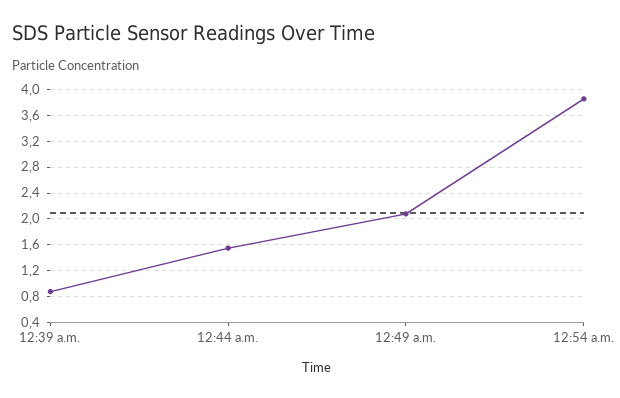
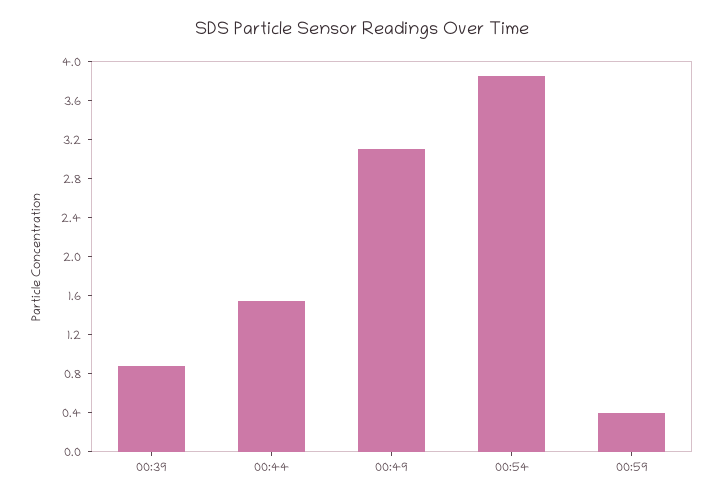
12:49 a.m.: 2.1 -> 3.1
00:59: none -> 0.4

